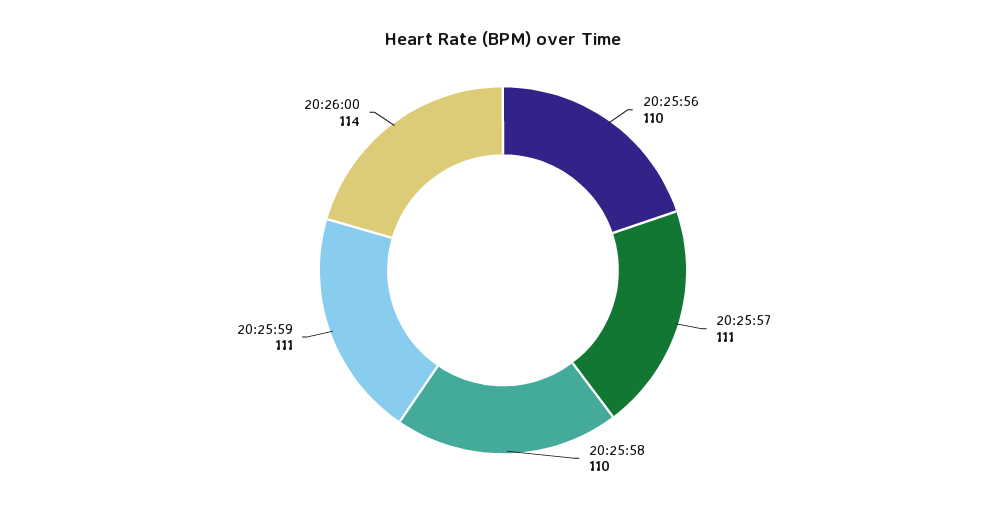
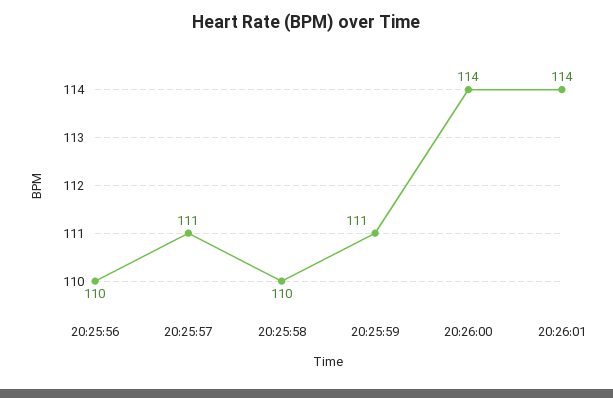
20:26:01: none -> 114

